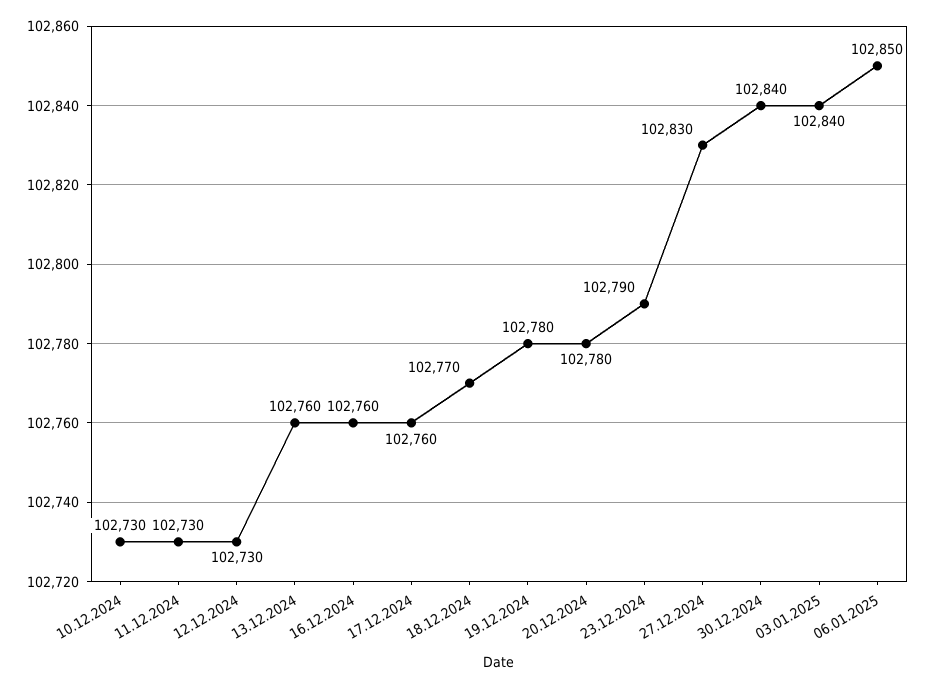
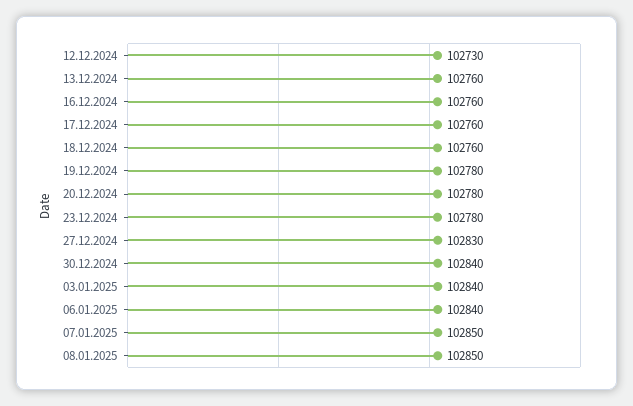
10.12.2024: 102730 -> none
11.12.2024: 102730 -> none
18.12.2024: 102770 -> 102760
23.12.2024: 102790 -> 102780
06.01.2025: 102850 -> 102840
07.01.2025: none -> 102850
08.01.2025: none -> 102850

